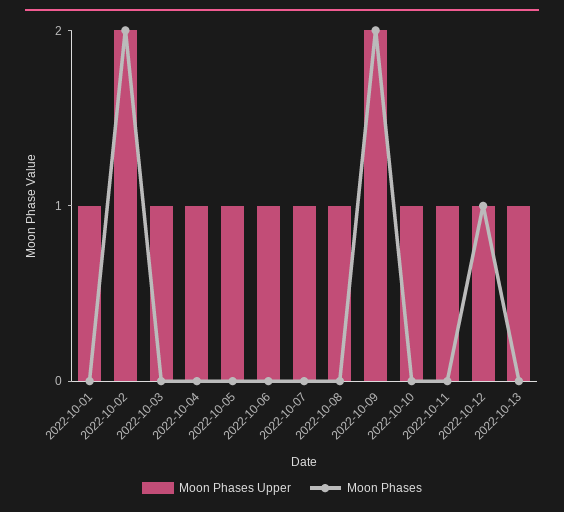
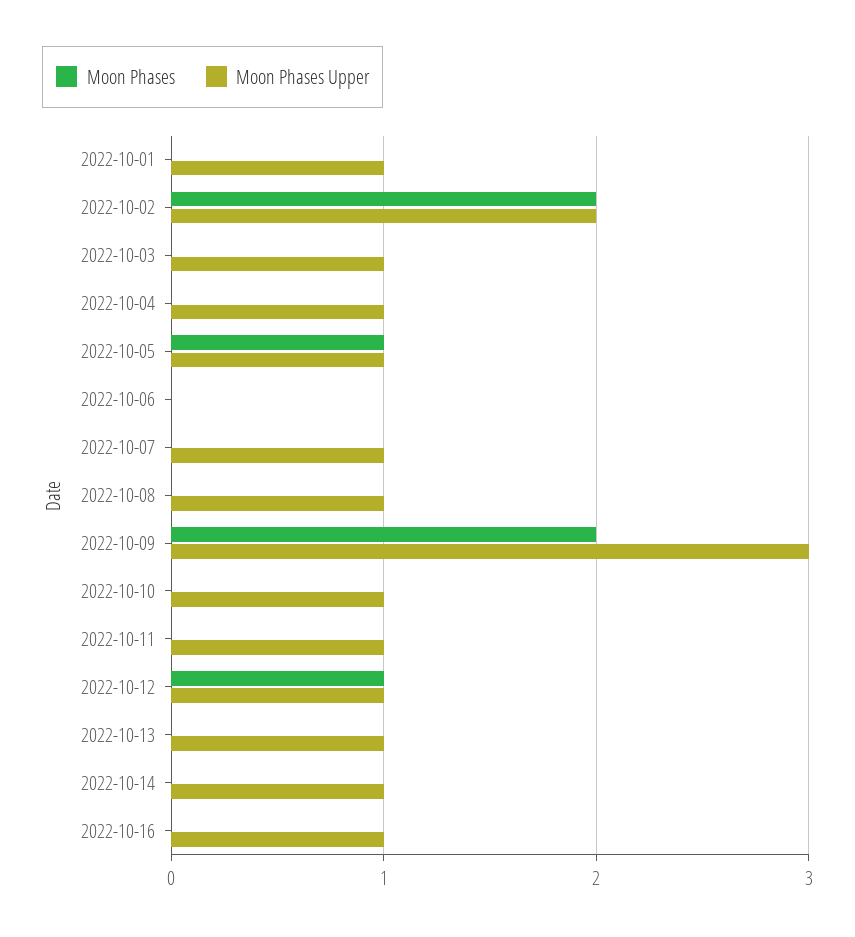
Moon Phases, 2022-10-05: 0 -> 1
Moon Phases Upper, 2022-10-06: 1 -> 0
Moon Phases Upper, 2022-10-09: 2 -> 3
Moon Phases, 2022-10-14: none -> 0
Moon Phases Upper, 2022-10-14: none -> 1
Moon Phases, 2022-10-16: none -> 0
Moon Phases Upper, 2022-10-16: none -> 1

